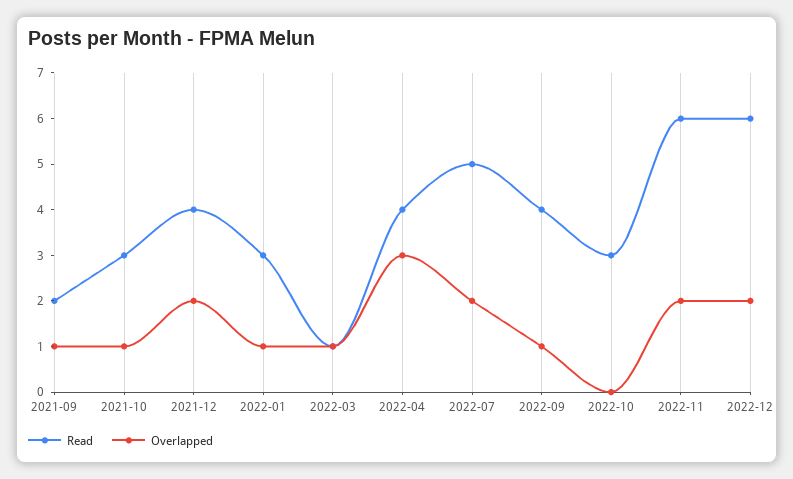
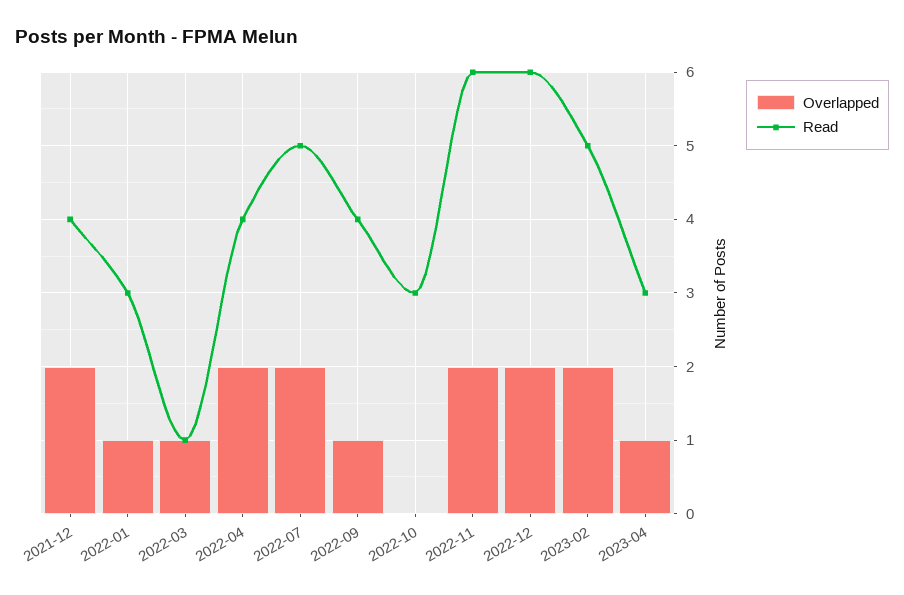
Read, 2021-09: 2 -> none
Overlapped, 2021-09: 1 -> none
Read, 2021-10: 3 -> none
Overlapped, 2021-10: 1 -> none
Overlapped, 2022-04: 3 -> 2
Overlapped, 2023-02: none -> 2
Read, 2023-02: none -> 5
Overlapped, 2023-04: none -> 1
Read, 2023-04: none -> 3

